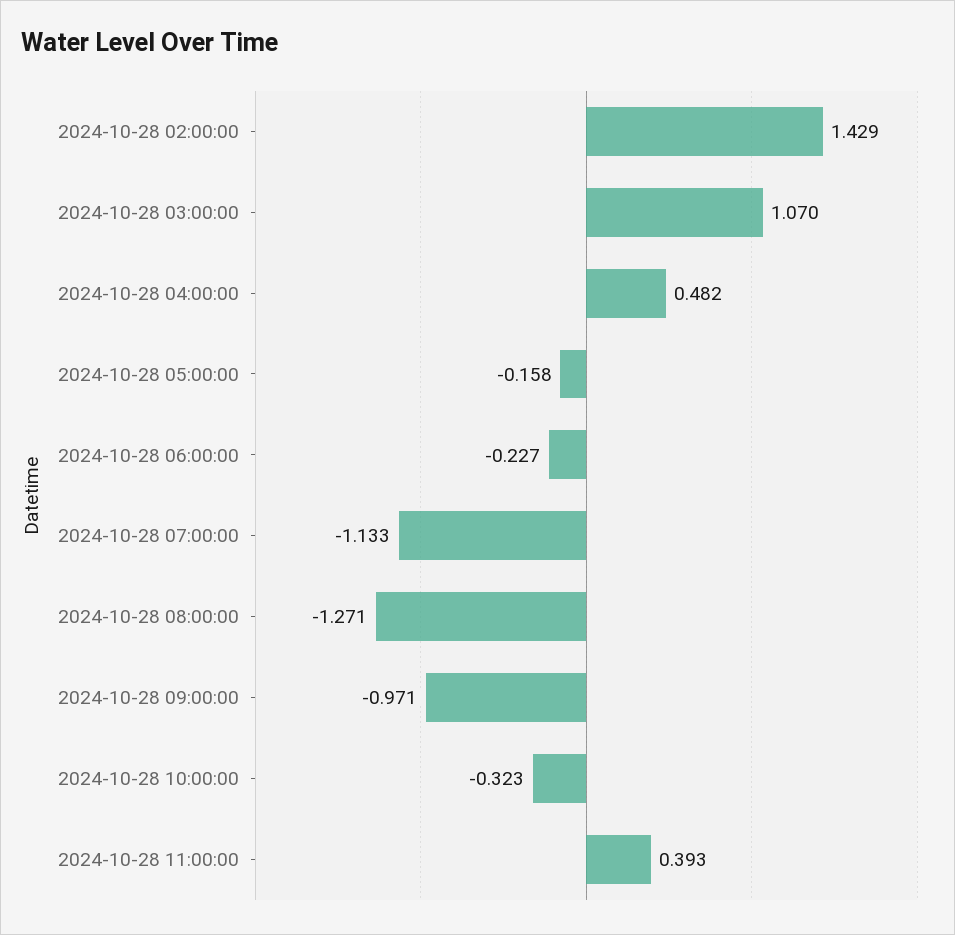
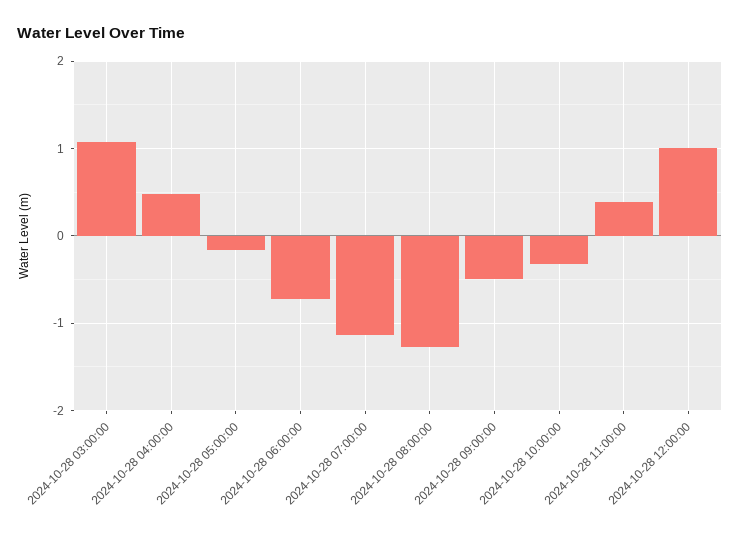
2024-10-28 02:00:00: 1.429 -> none
2024-10-28 06:00:00: -0.227 -> -0.7
2024-10-28 09:00:00: -0.971 -> -0.5
2024-10-28 12:00:00: none -> 1

